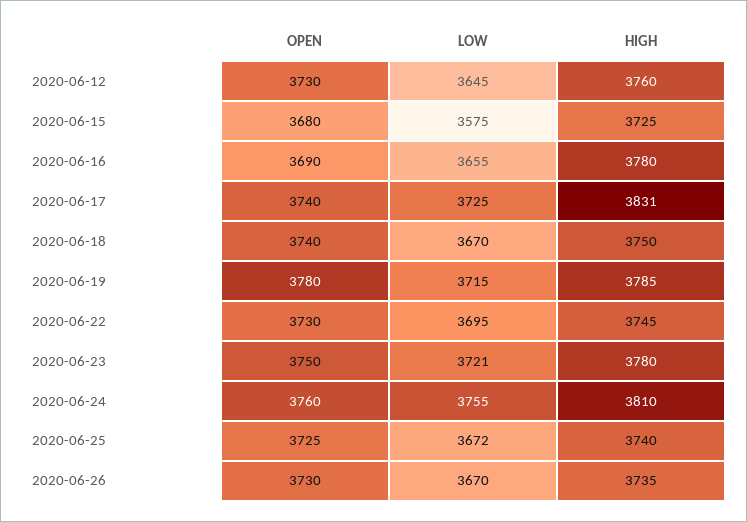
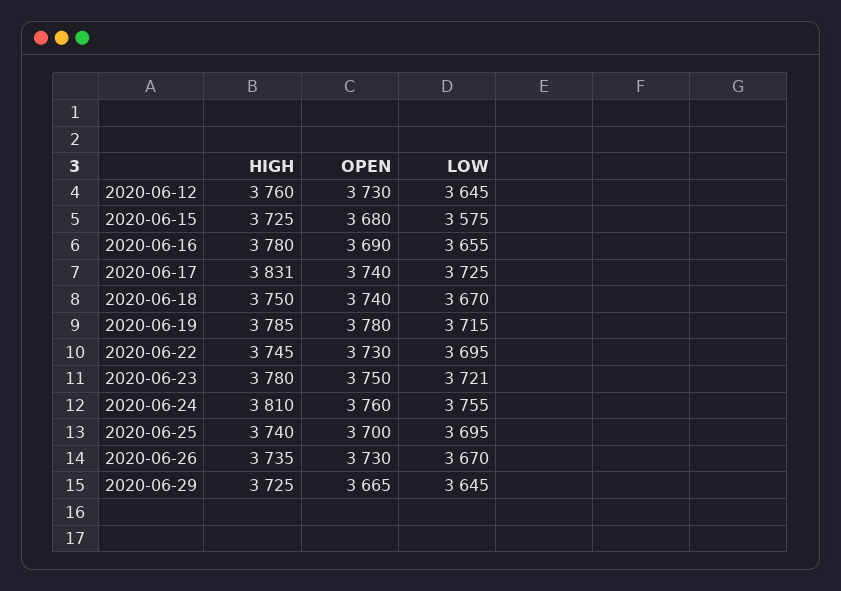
OPEN, 2020-06-25: 3725 -> 3700
LOW, 2020-06-25: 3672 -> 3695
HIGH, 2020-06-29: none -> 3725
OPEN, 2020-06-29: none -> 3665
LOW, 2020-06-29: none -> 3645

